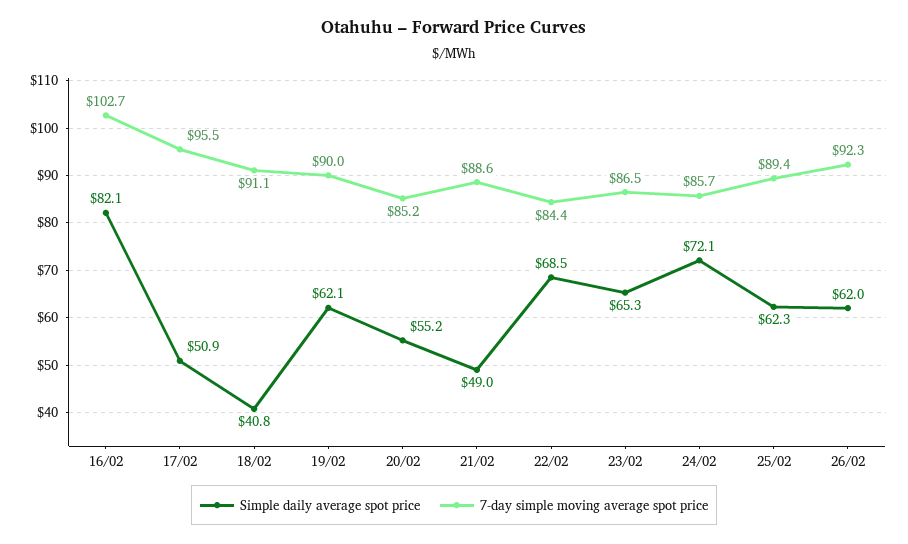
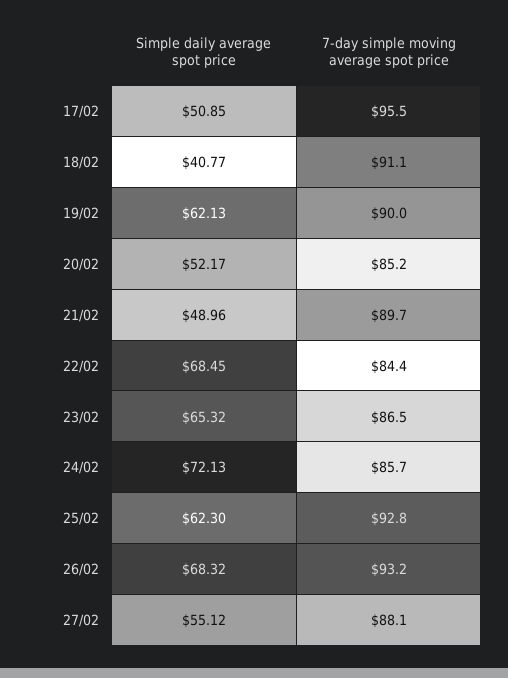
Simple daily average spot price, 16/02: 82.1 -> none
7-day simple moving average spot price, 16/02: 102.7 -> none
Simple daily average spot price, 20/02: 55.2 -> 52.17
7-day simple moving average spot price, 21/02: 88.6 -> 89.7
7-day simple moving average spot price, 25/02: 89.4 -> 92.8
Simple daily average spot price, 26/02: 62 -> 68.32
7-day simple moving average spot price, 26/02: 92.3 -> 93.2
Simple daily average spot price, 27/02: none -> 55.12
7-day simple moving average spot price, 27/02: none -> 88.1

